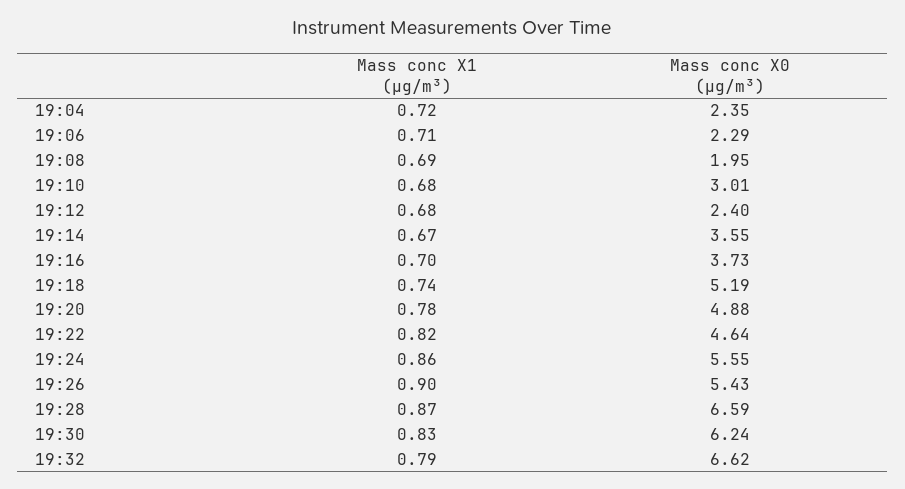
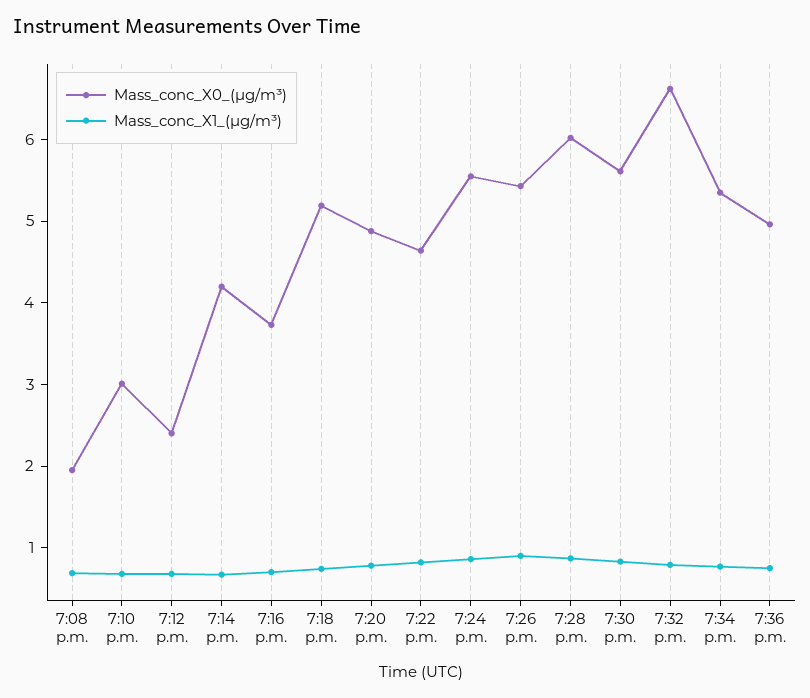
Mass conc X1 (μg/m³), 19:04: 0.72 -> none
Mass conc X0 (μg/m³), 19:04: 2.35 -> none
Mass conc X1 (μg/m³), 19:06: 0.71 -> none
Mass conc X0 (μg/m³), 19:06: 2.29 -> none
Mass conc X0 (μg/m³), 19:14: 3.55 -> 4.2
Mass conc X0 (μg/m³), 19:28: 6.59 -> 6
Mass conc X0 (μg/m³), 19:30: 6.24 -> 5.6
Mass conc X0 (μg/m³), 7:34 p.m.: none -> 5.4
Mass conc X1 (μg/m³), 7:34 p.m.: none -> 0.8
Mass conc X0 (μg/m³), 7:36 p.m.: none -> 5
Mass conc X1 (μg/m³), 7:36 p.m.: none -> 0.8

